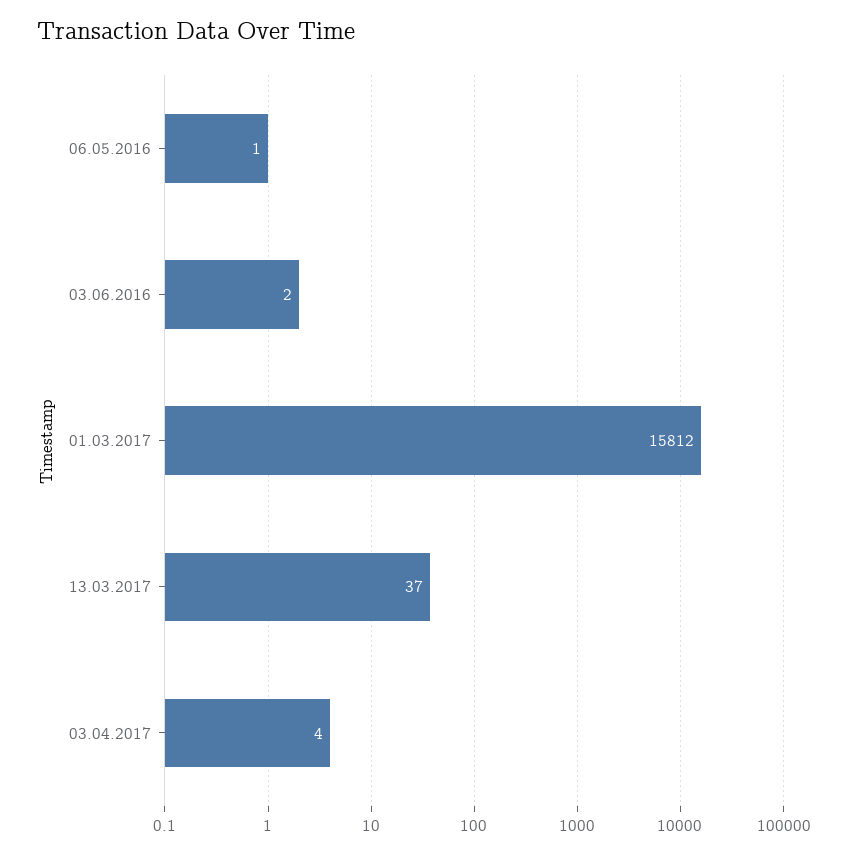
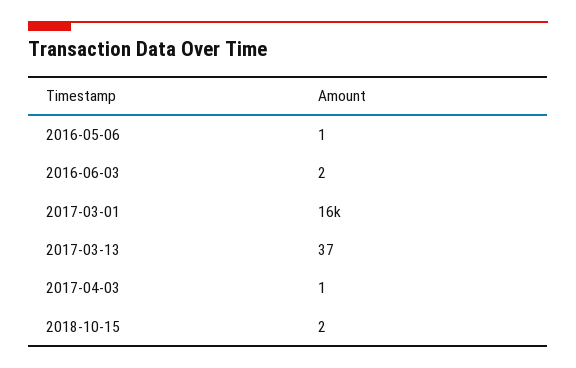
03.04.2017: 4 -> 1
2018-10-15: none -> 2

